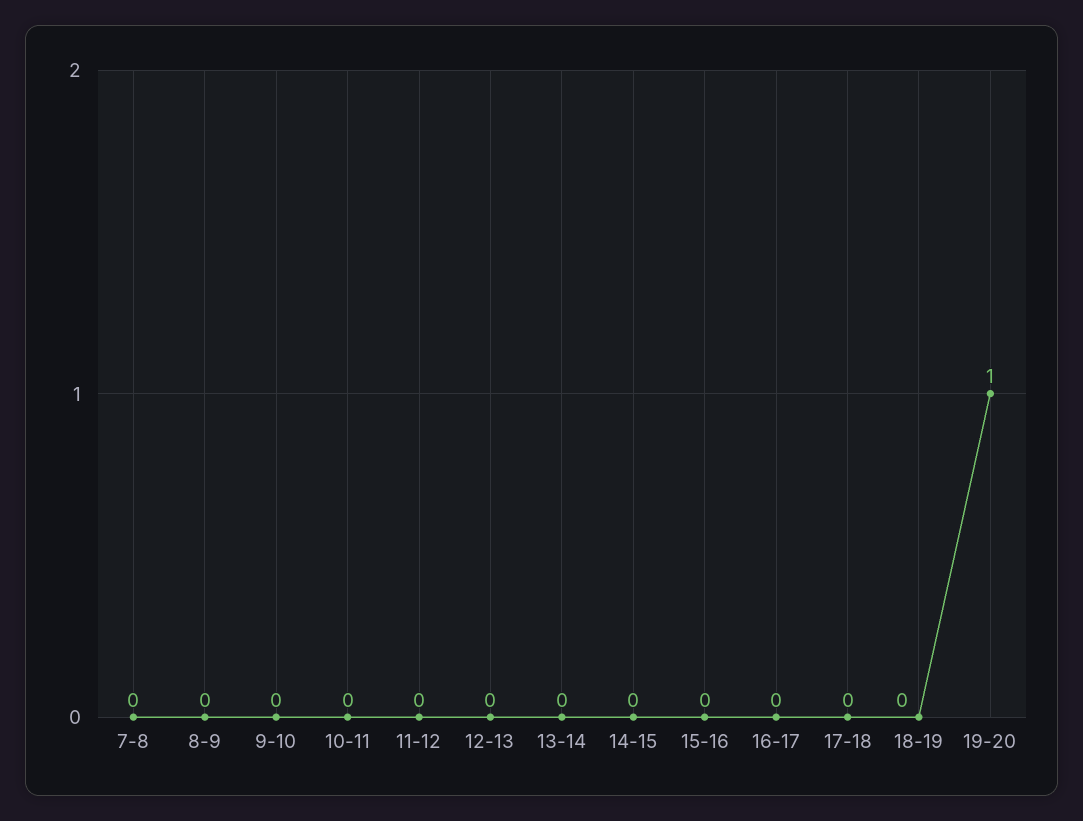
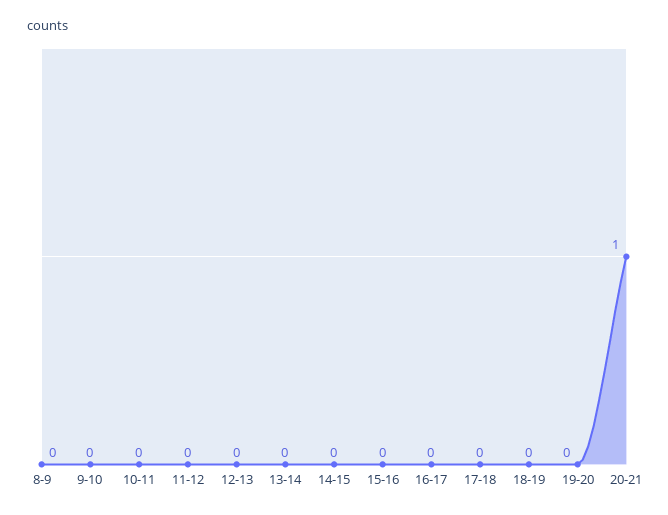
7-8: 0 -> none
19-20: 1 -> 0
20-21: none -> 1

